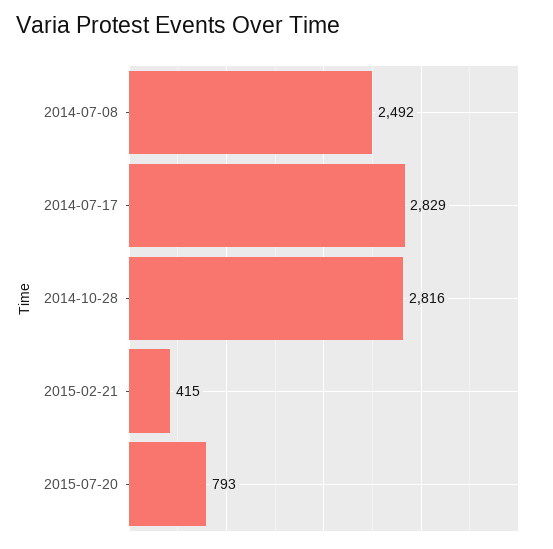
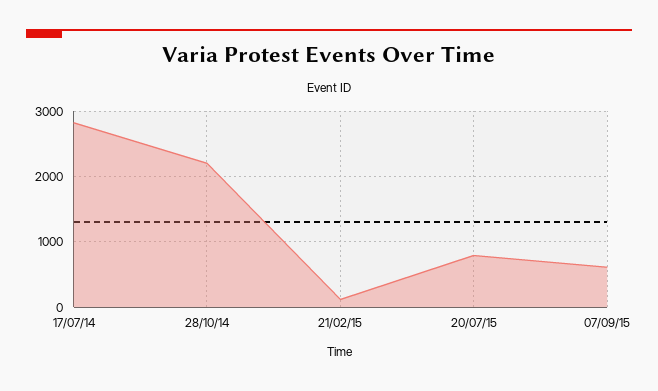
2014-07-08: 2492 -> none
2014-10-28: 2816 -> 2200
2015-02-21: 415 -> 100
07/09/15: none -> 600

